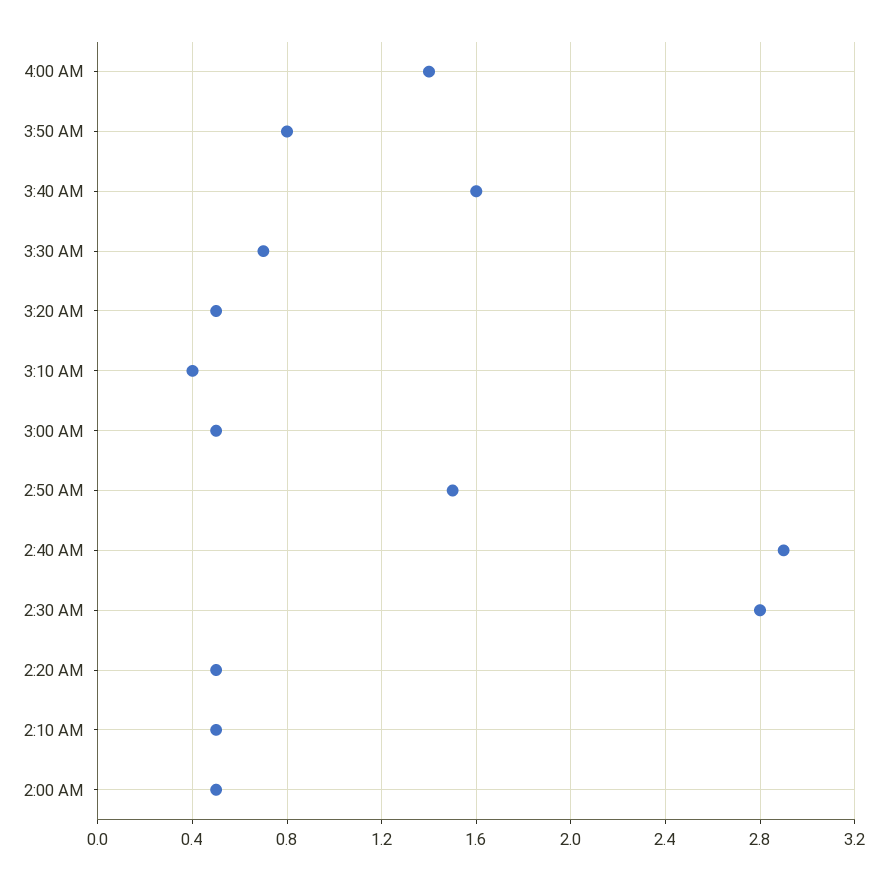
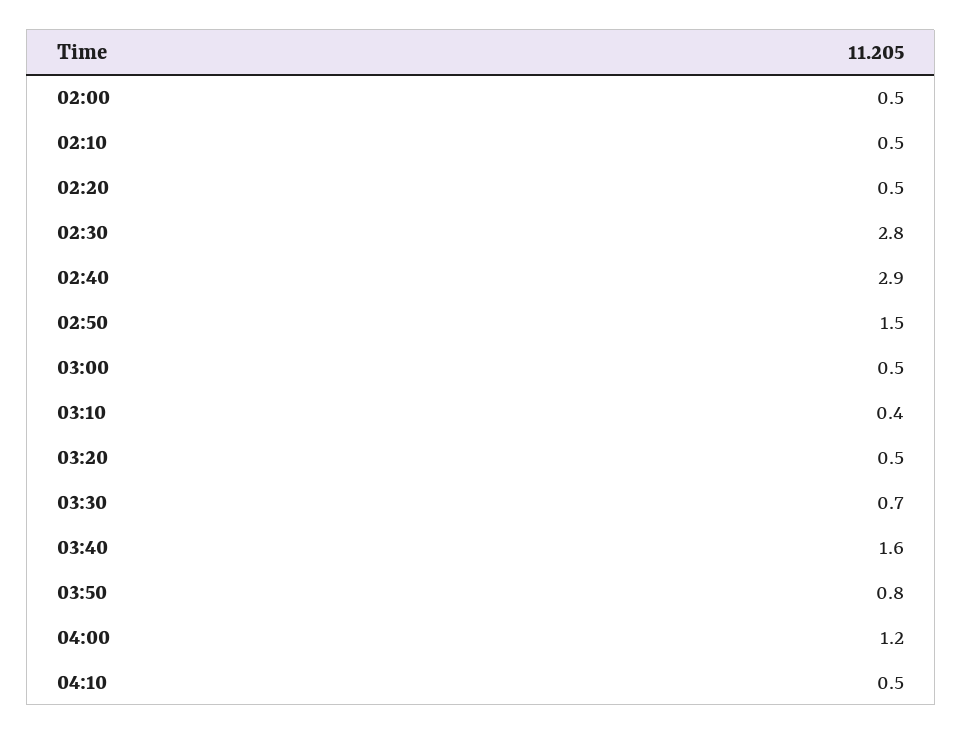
4:00 AM: 1.4 -> 1.2
04:10: none -> 0.5

